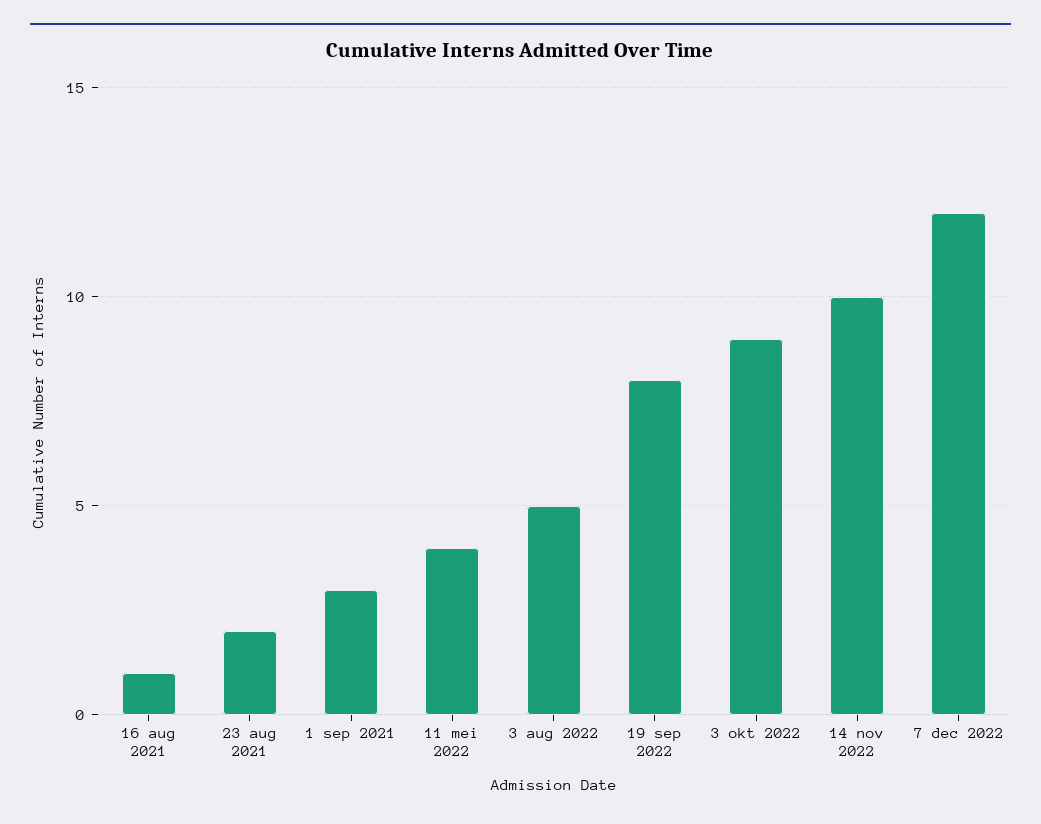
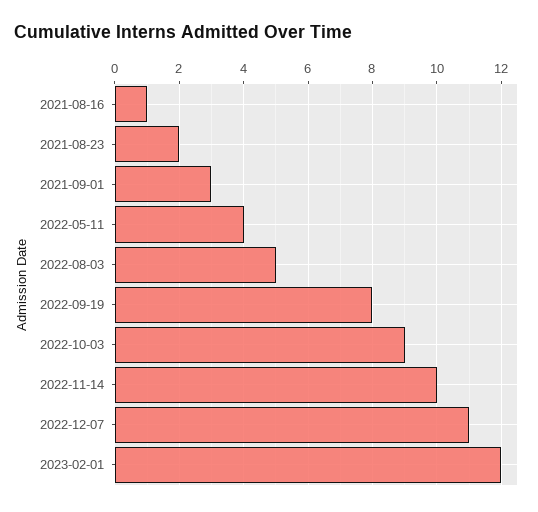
7 dec 2022: 12 -> 11
2023-02-01: none -> 12

